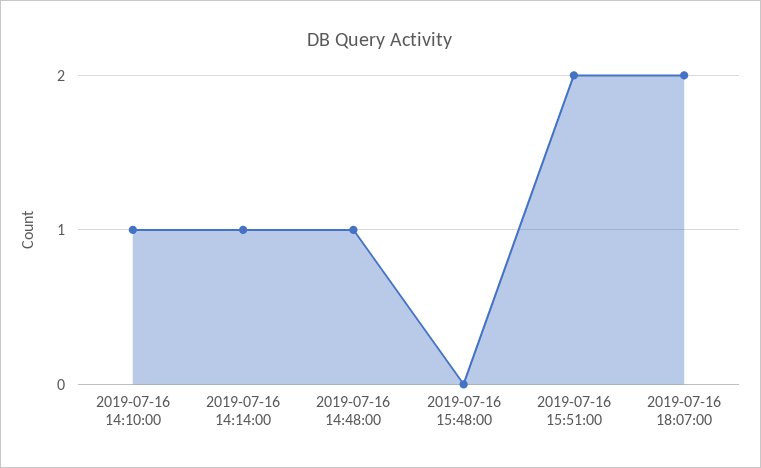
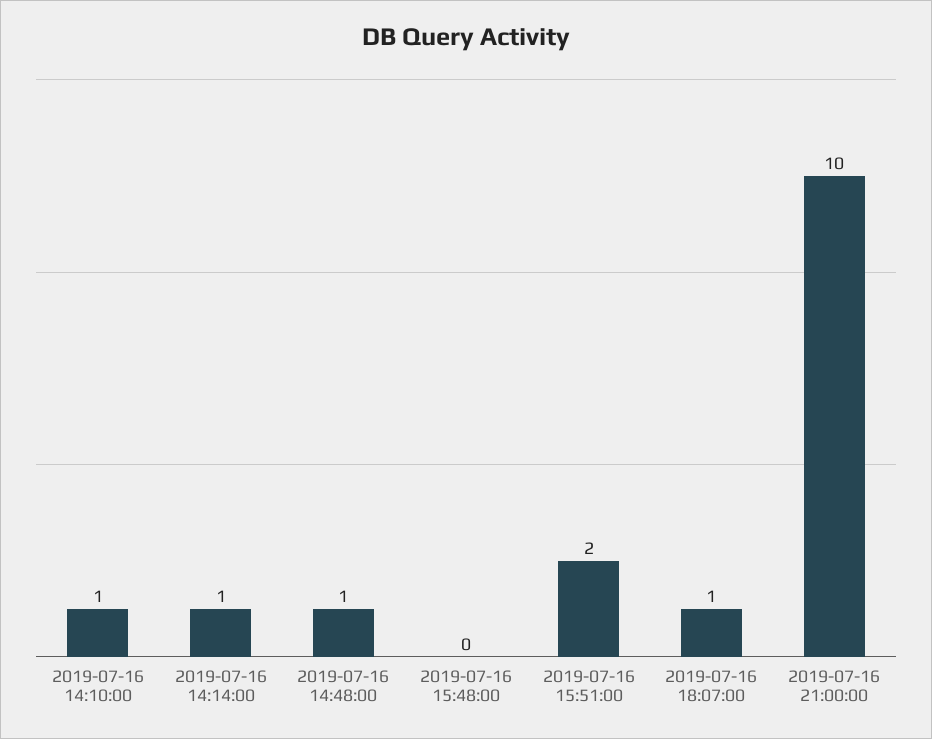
2019-07-16 18:07:00: 2 -> 1
2019-07-16 21:00:00: none -> 10

